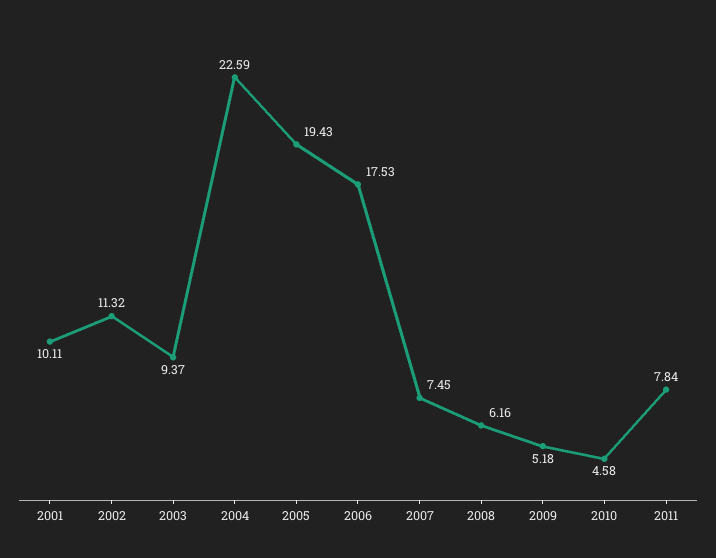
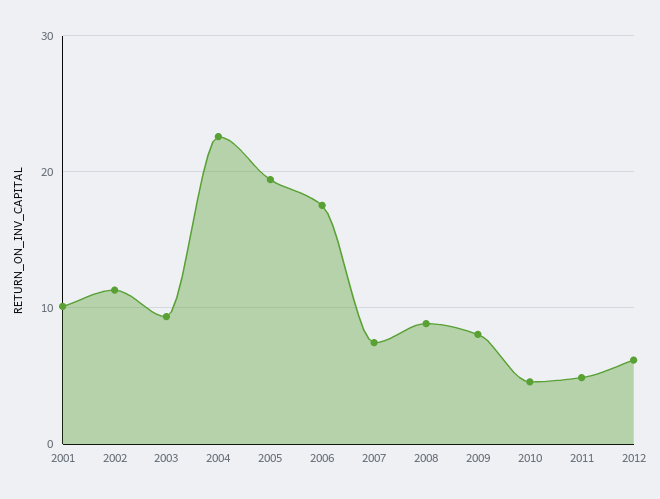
2008: 6.16 -> 9
2009: 5.18 -> 8
2011: 7.84 -> 5
2012: none -> 6

